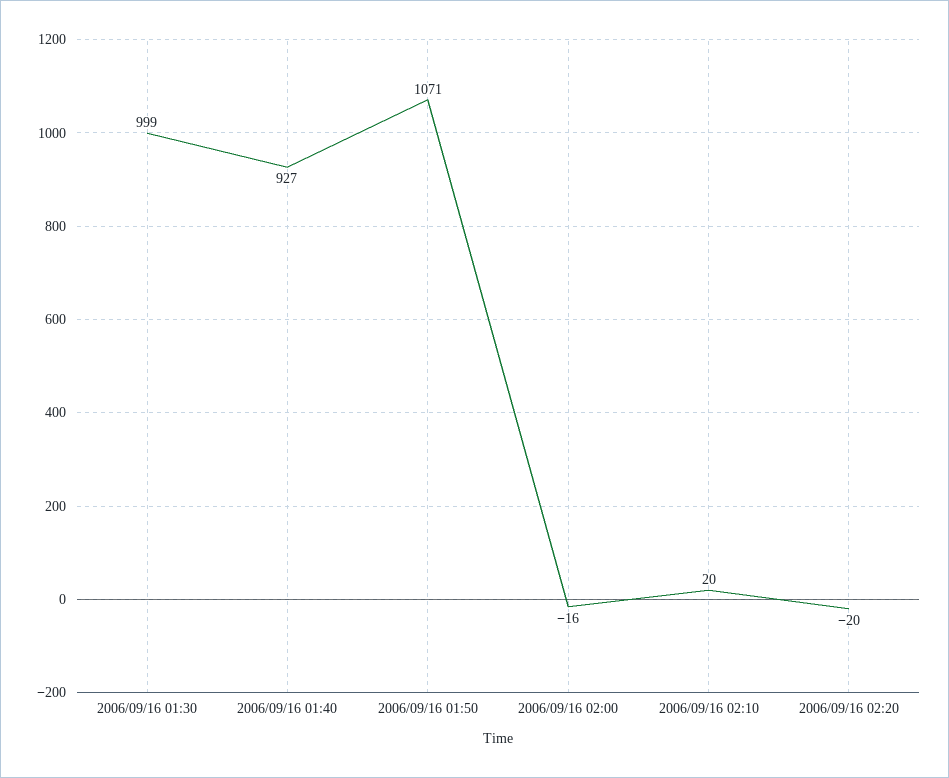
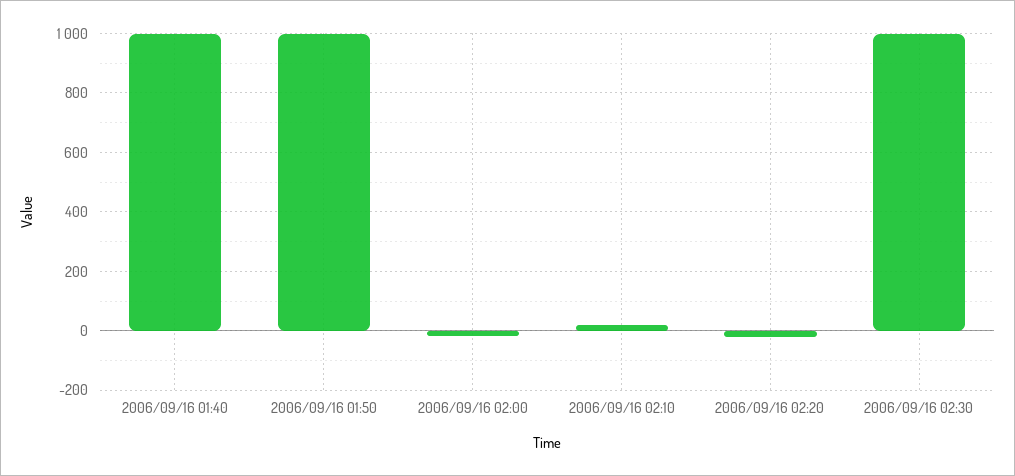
2006/09/16 01:30: 999 -> none
2006/09/16 01:40: 927 -> 1000
2006/09/16 01:50: 1071 -> 1000
2006/09/16 02:30: none -> 1000

